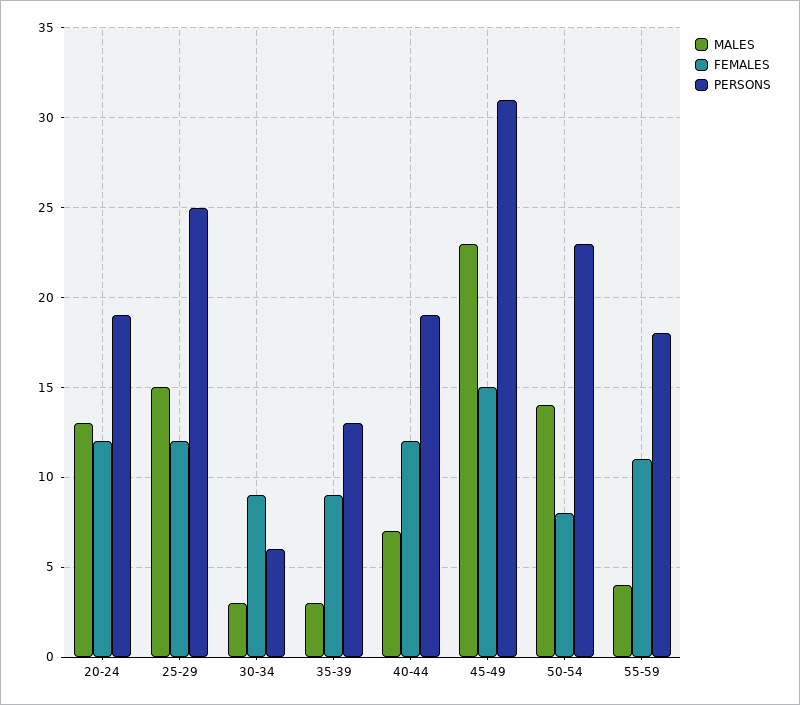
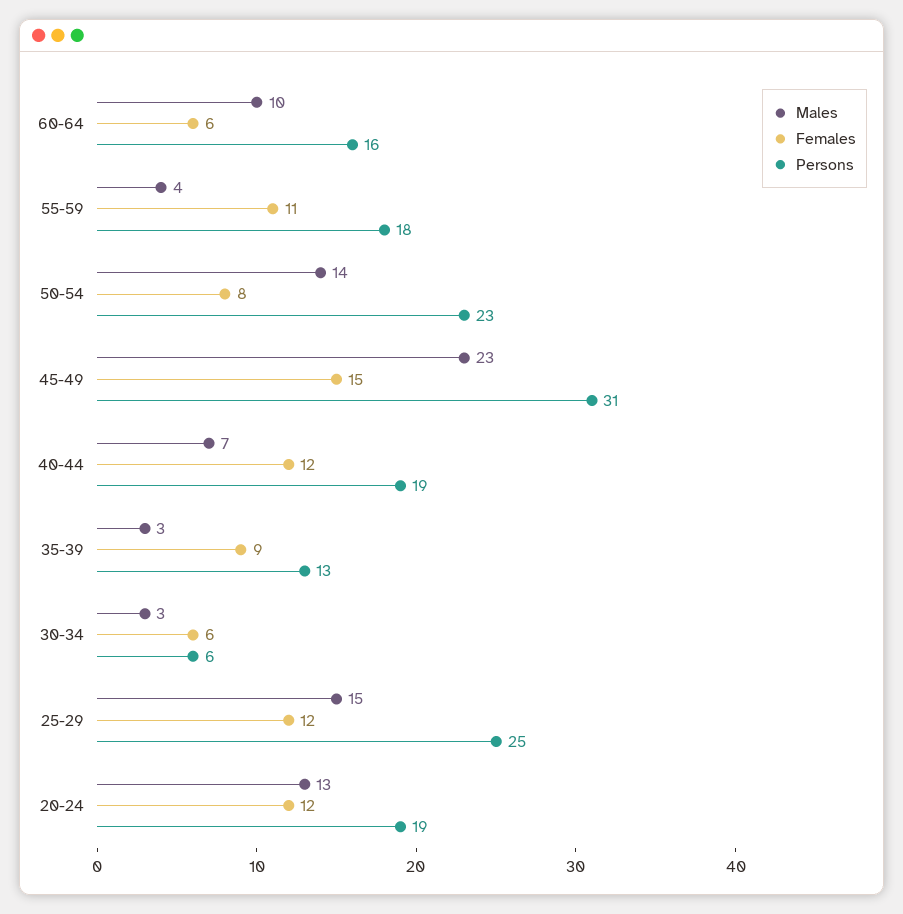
FEMALES, 30-34: 9 -> 6
MALES, 60-64: none -> 10
FEMALES, 60-64: none -> 6
PERSONS, 60-64: none -> 16

